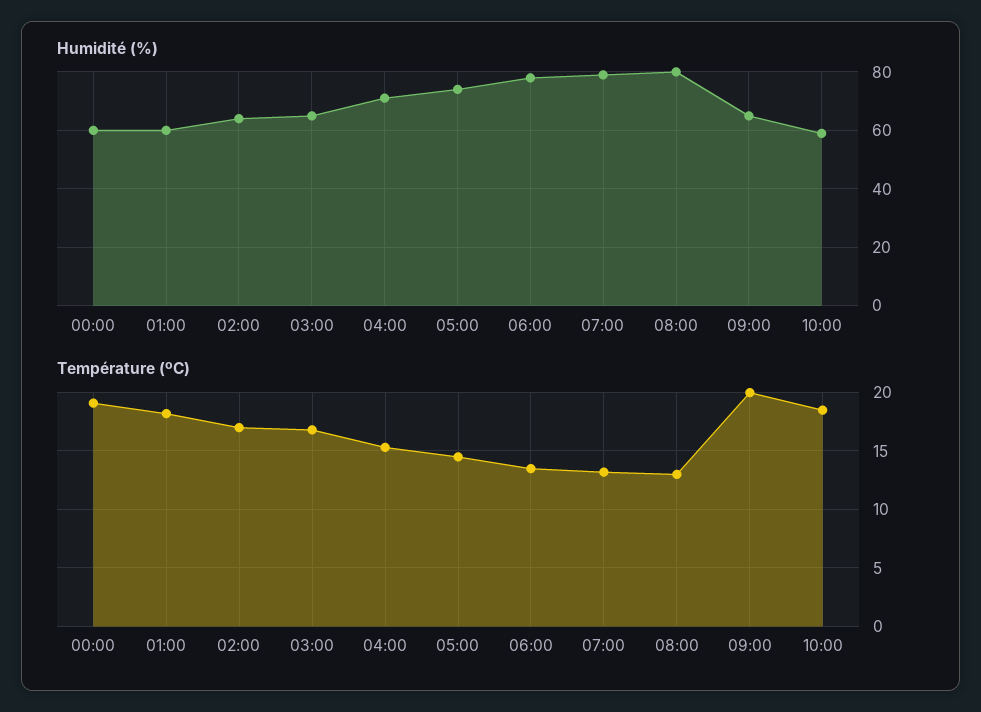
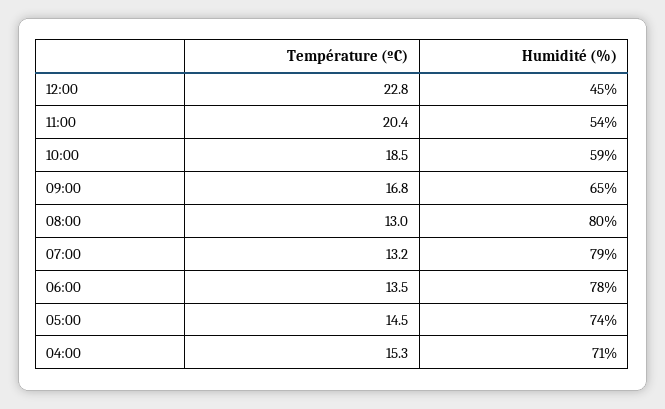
Humidité (%), 00:00: 60 -> none
Humidité (%), 01:00: 60 -> none
Humidité (%), 02:00: 65 -> none
Humidité (%), 03:00: 65 -> none
Température (ºC), 00:00: 19 -> none
Température (ºC), 01:00: 18 -> none
Température (ºC), 02:00: 17 -> none
Température (ºC), 03:00: 17 -> none
Température (ºC), 09:00: 20 -> 16.8
Température (ºC), 12:00: none -> 22.8
Humidité (%), 12:00: none -> 45
Température (ºC), 11:00: none -> 20.4
Humidité (%), 11:00: none -> 54

